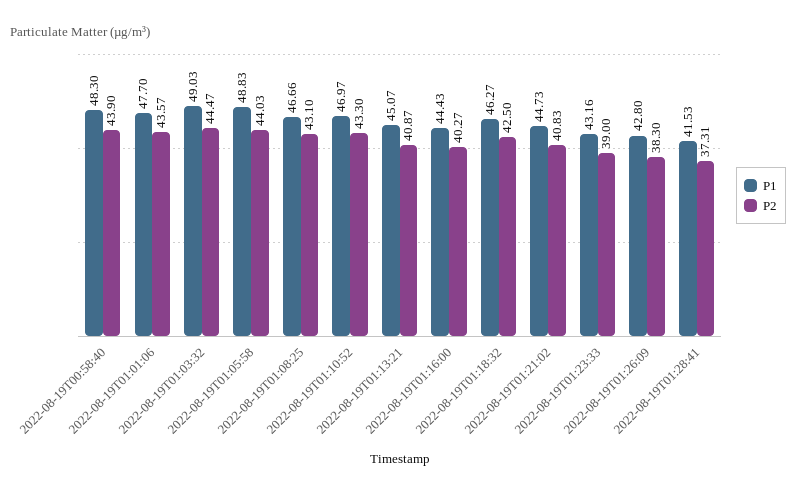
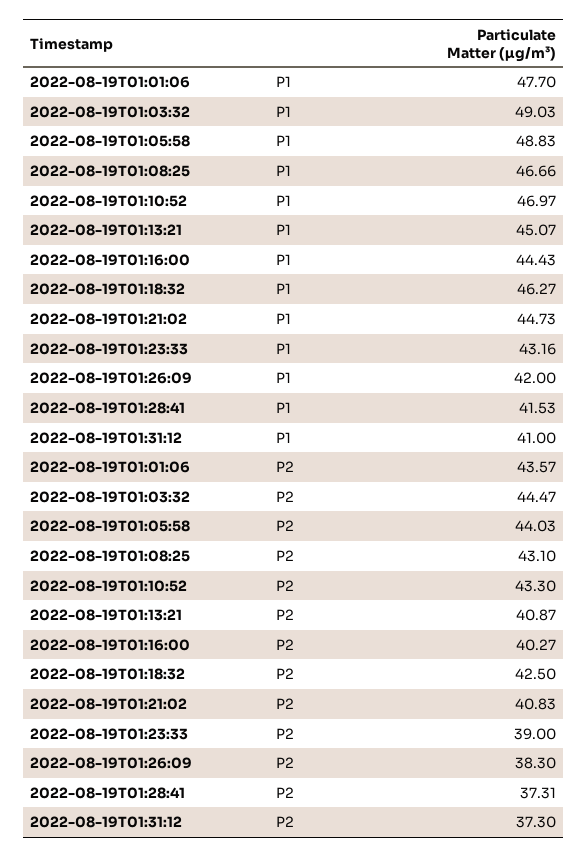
P1, 2022-08-19T00:58:40: 48.3 -> none
P2, 2022-08-19T00:58:40: 43.9 -> none
P1, 2022-08-19T01:26:09: 42.8 -> 42
P1, 2022-08-19T01:31:12: none -> 41
P2, 2022-08-19T01:31:12: none -> 37.3

